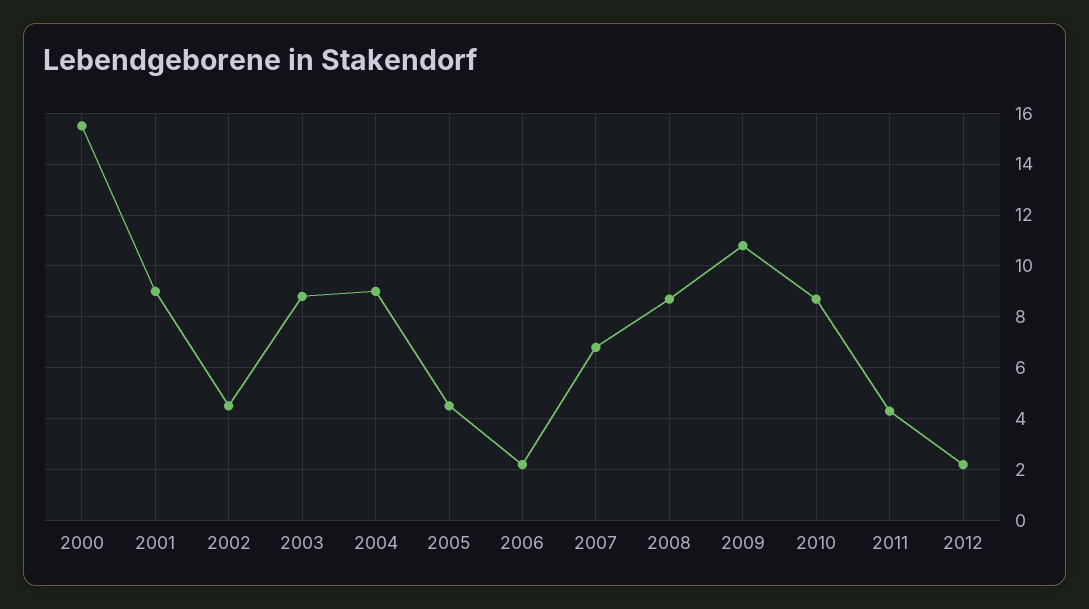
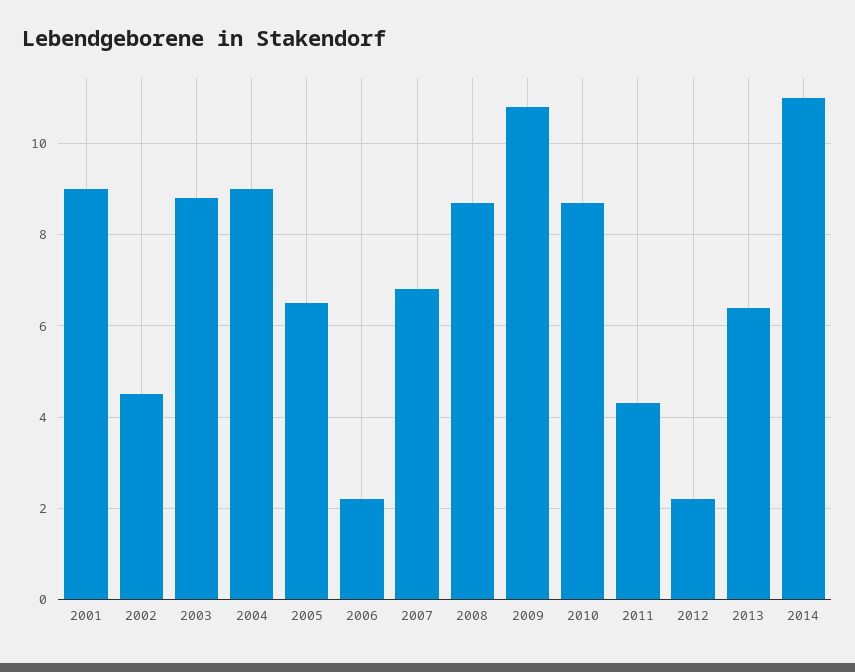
2000: 15.5 -> none
2005: 4.5 -> 6.5
2013: none -> 6.5
2014: none -> 11

